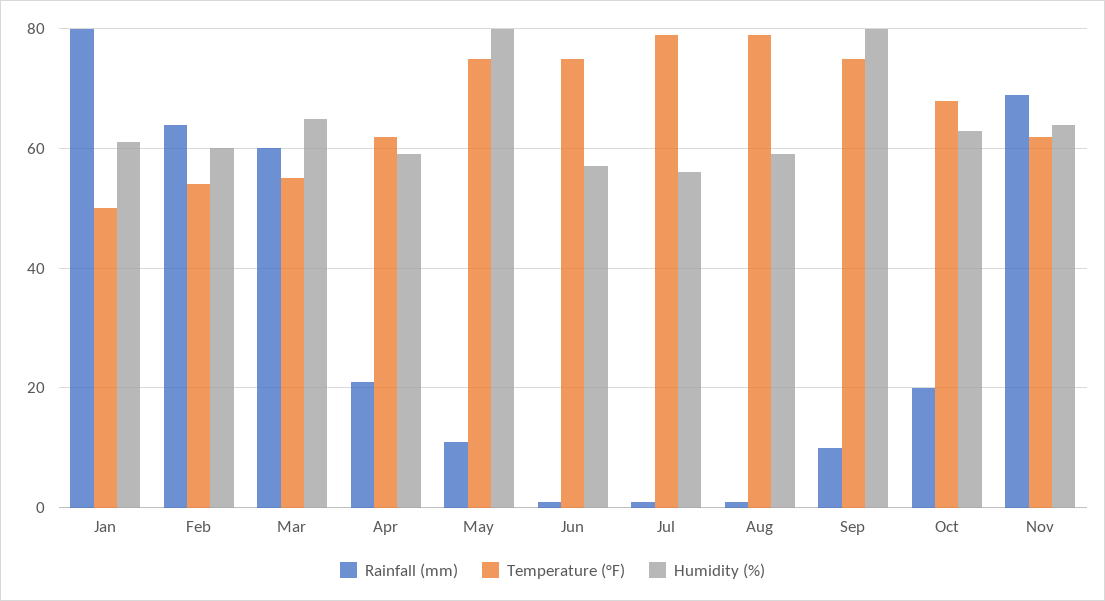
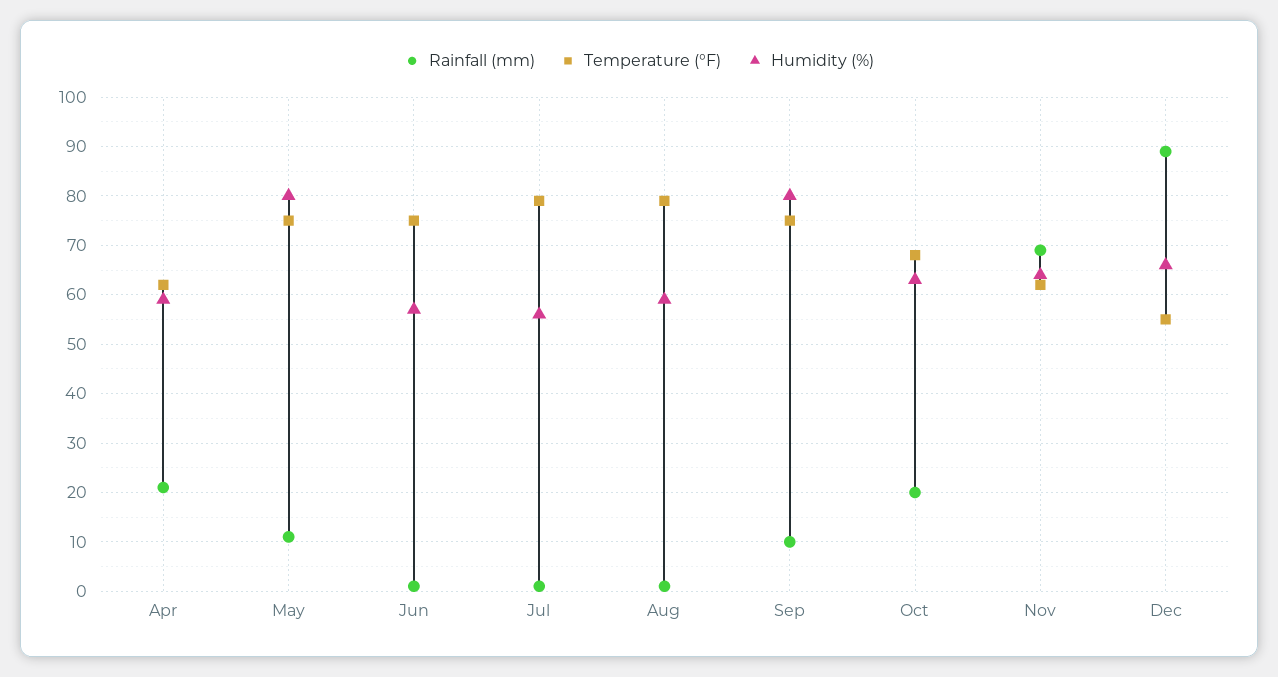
Rainfall (mm), Jan: 80 -> none
Temperature (°F), Jan: 50 -> none
Humidity (%), Jan: 60 -> none
Rainfall (mm), Feb: 65 -> none
Temperature (°F), Feb: 55 -> none
Humidity (%), Feb: 60 -> none
Rainfall (mm), Mar: 60 -> none
Temperature (°F), Mar: 55 -> none
Humidity (%), Mar: 65 -> none
Rainfall (mm), Dec: none -> 90
Temperature (°F), Dec: none -> 55
Humidity (%), Dec: none -> 65

